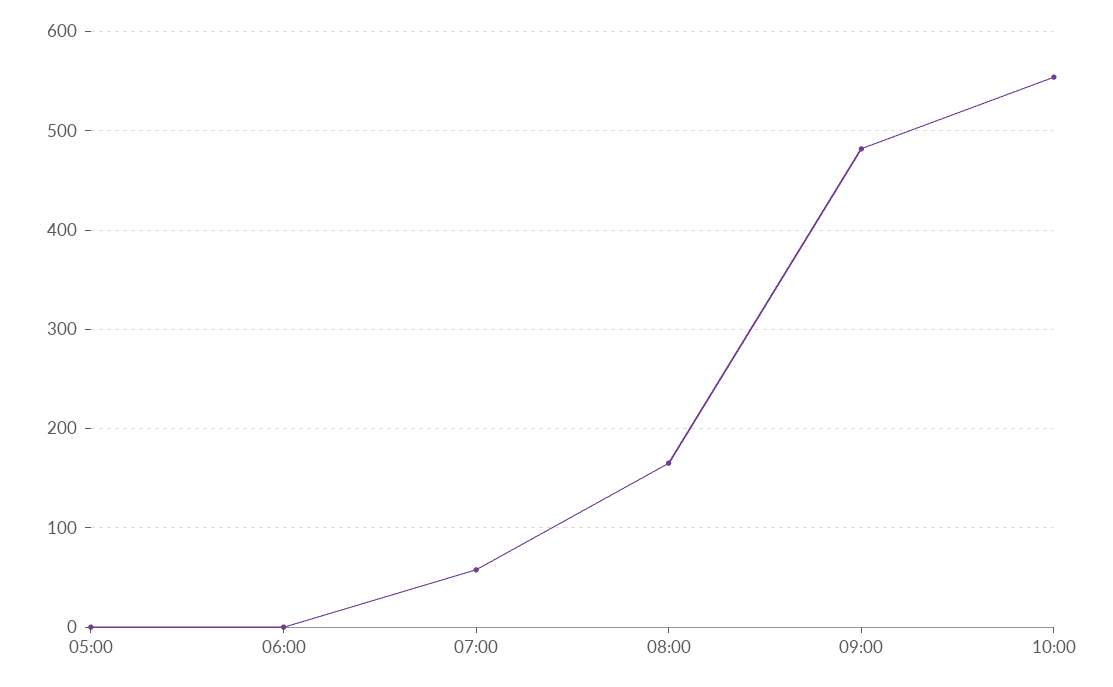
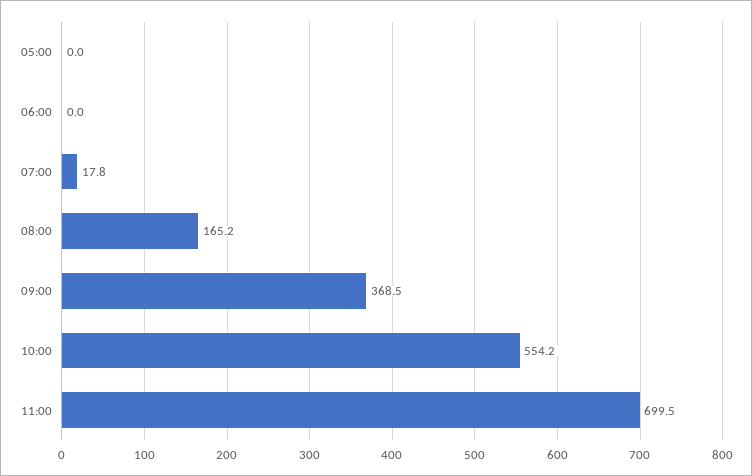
07:00: 60 -> 17.8
09:00: 480 -> 368.5
11:00: none -> 699.5

